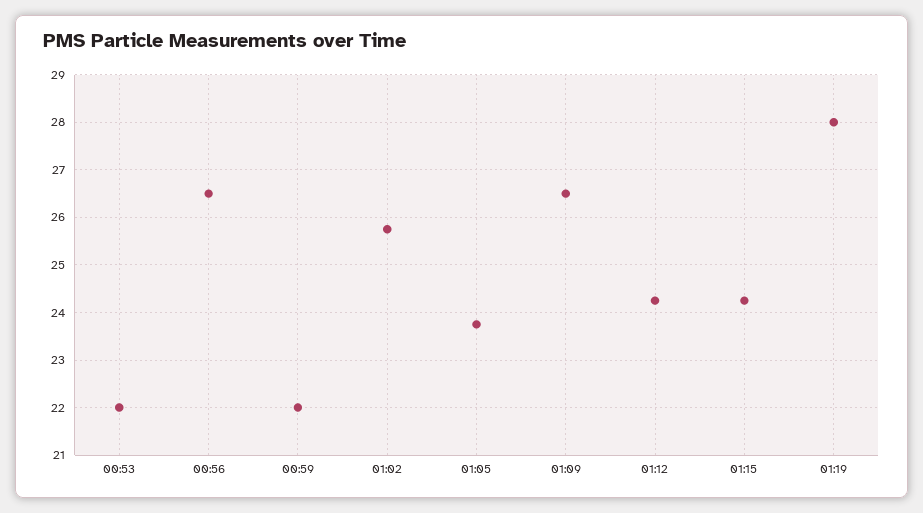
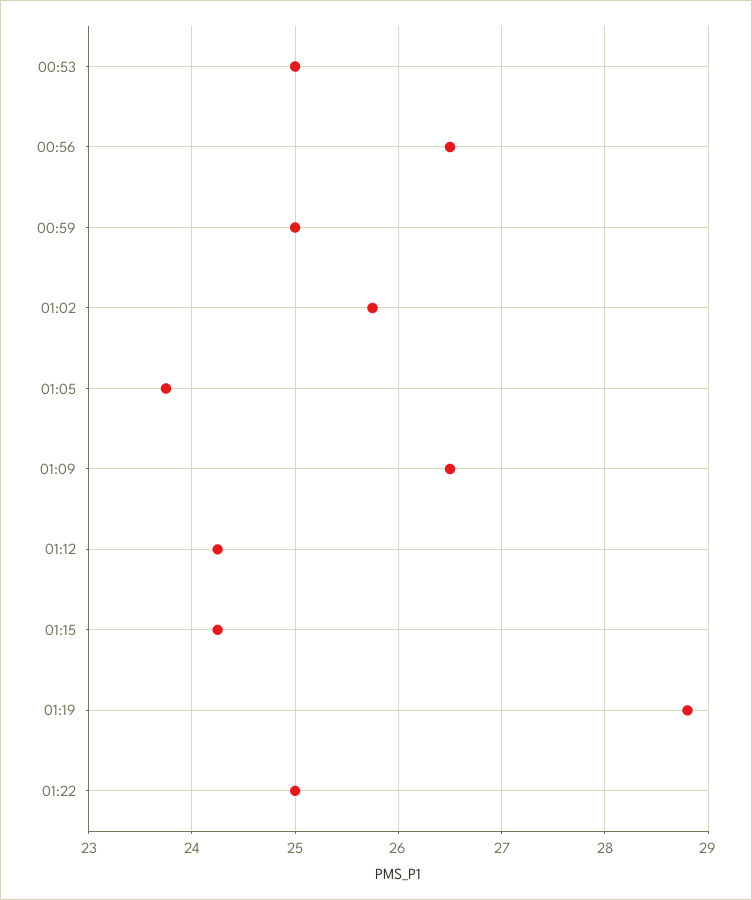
00:53: 22 -> 25
00:59: 22 -> 25
01:19: 28 -> 28.8
01:22: none -> 25

